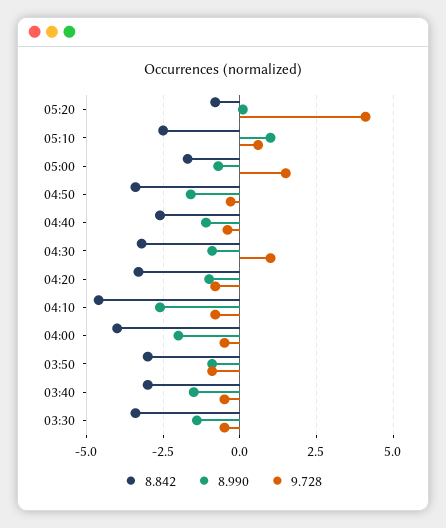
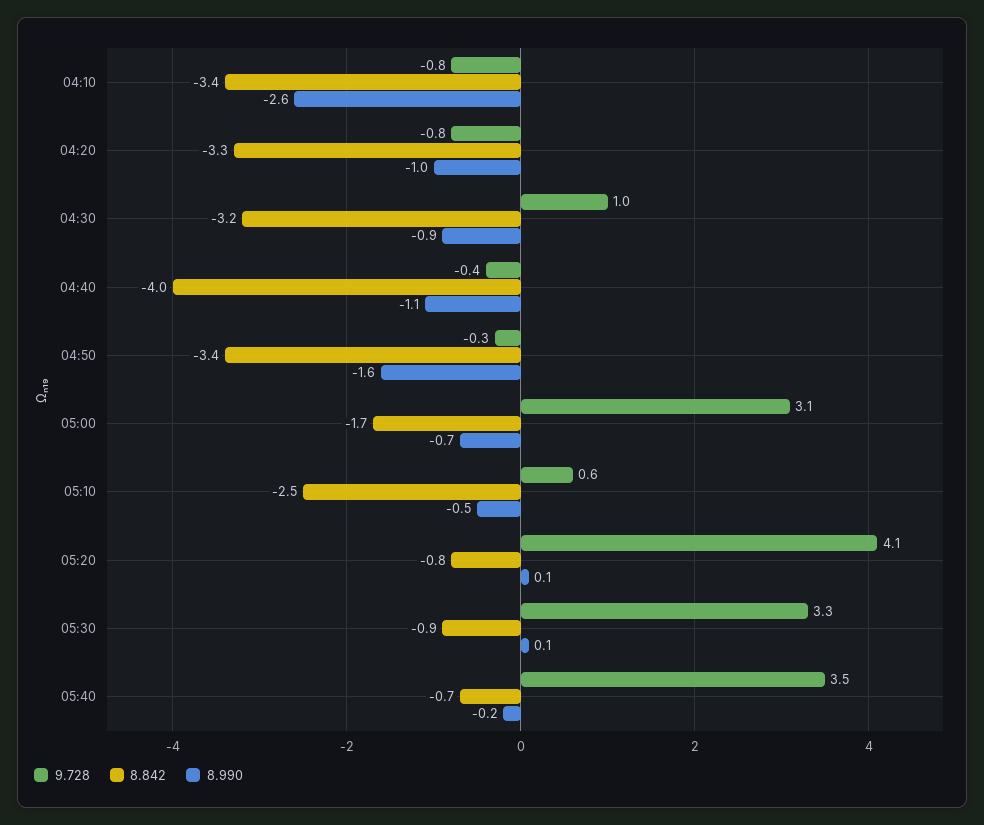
8.990, 05:10: 1 -> -0.5
9.728, 05:00: 1.5 -> 3.1
8.842, 04:40: -2.5 -> -4
8.842, 04:10: -4.5 -> -3.4
8.842, 04:00: -4 -> none
8.990, 04:00: -2 -> none
9.728, 04:00: -0.5 -> none
8.842, 03:50: -3 -> none
8.990, 03:50: -1 -> none
9.728, 03:50: -1 -> none
8.842, 03:40: -3 -> none
8.990, 03:40: -1.5 -> none
9.728, 03:40: -0.5 -> none
8.842, 03:30: -3.5 -> none
8.990, 03:30: -1.5 -> none
9.728, 03:30: -0.5 -> none
9.728, 05:30: none -> 3.3
8.842, 05:30: none -> -0.9
8.990, 05:30: none -> 0.1
9.728, 05:40: none -> 3.5
8.842, 05:40: none -> -0.7
8.990, 05:40: none -> -0.2

